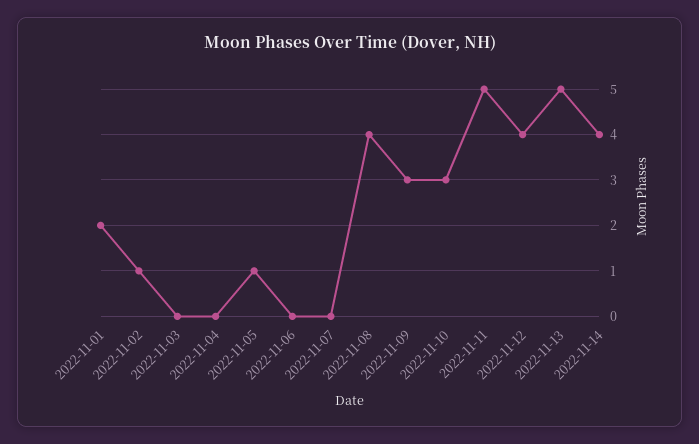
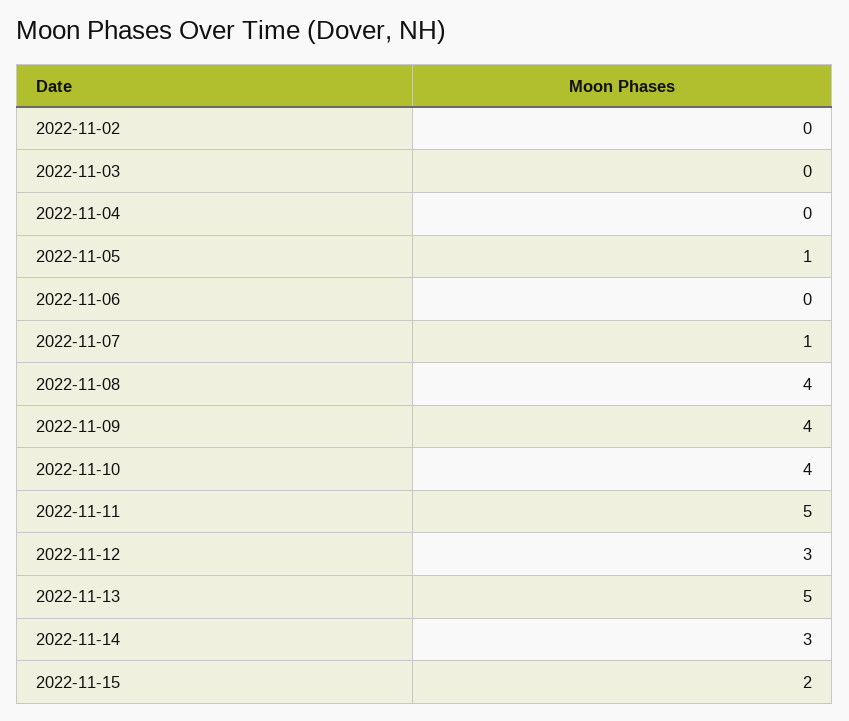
2022-11-01: 2 -> none
2022-11-02: 1 -> 0
2022-11-07: 0 -> 1
2022-11-09: 3 -> 4
2022-11-10: 3 -> 4
2022-11-12: 4 -> 3
2022-11-14: 4 -> 3
2022-11-15: none -> 2

